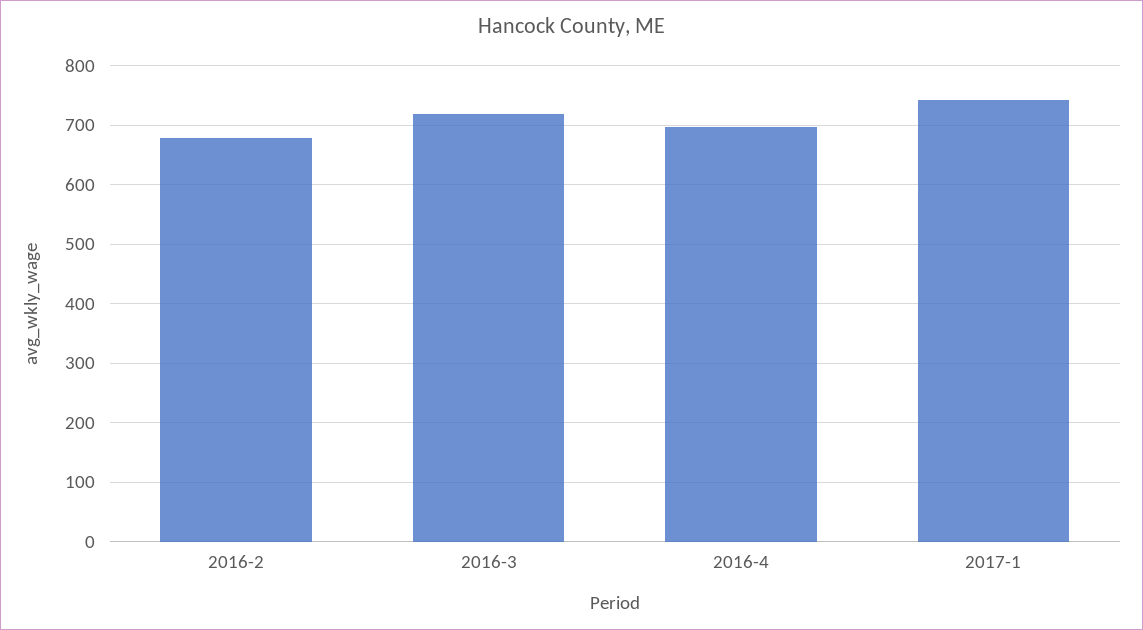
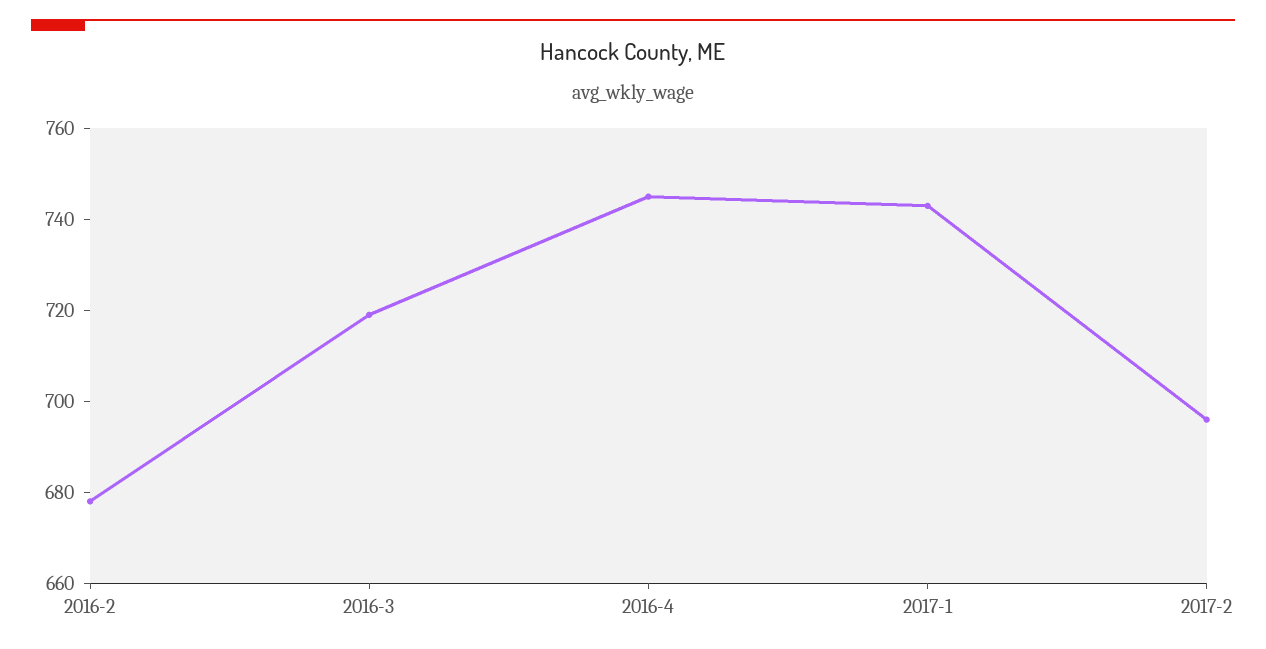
2016-4: 700 -> 745
2017-2: none -> 695

